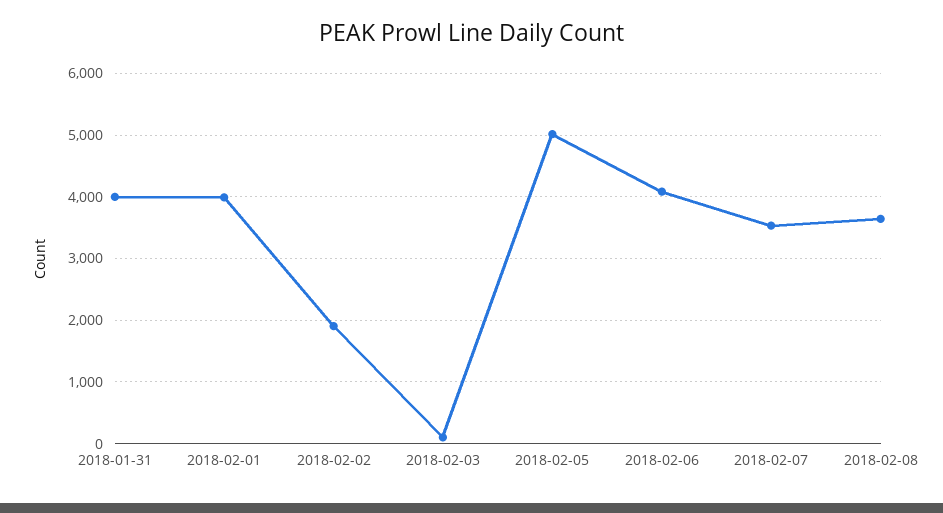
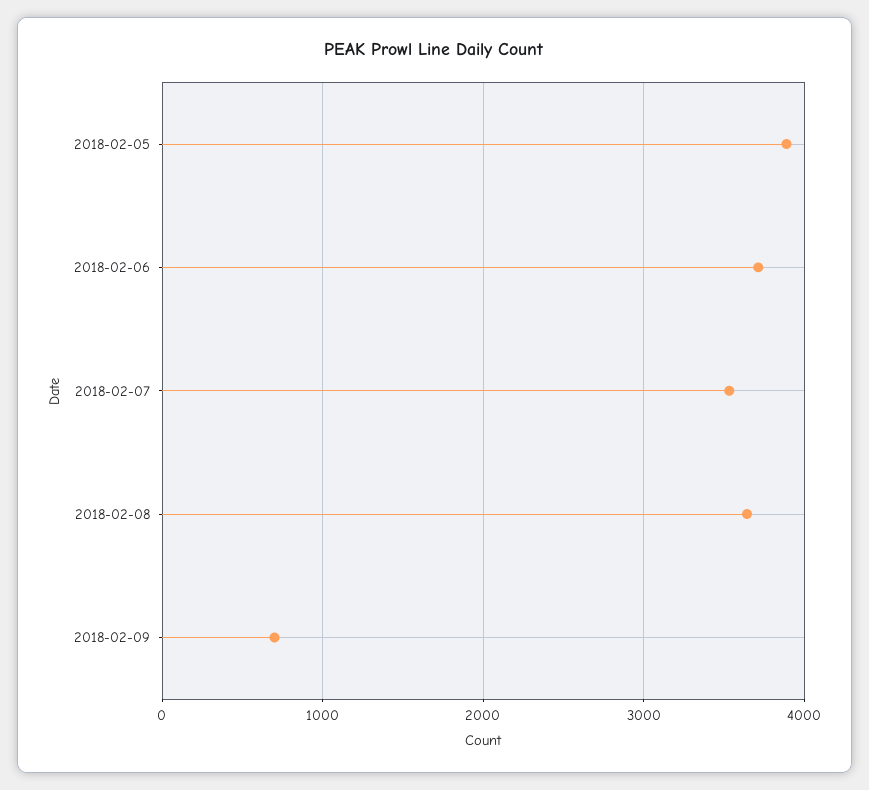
2018-01-31: 4000 -> none
2018-02-01: 4000 -> none
2018-02-02: 1900 -> none
2018-02-03: 100 -> none
2018-02-05: 5000 -> 3900
2018-02-06: 4100 -> 3700
2018-02-09: none -> 700

